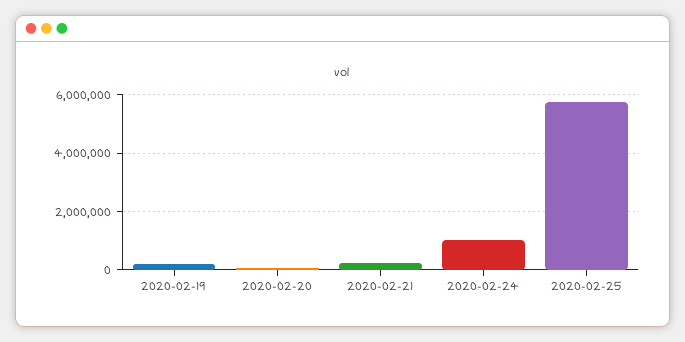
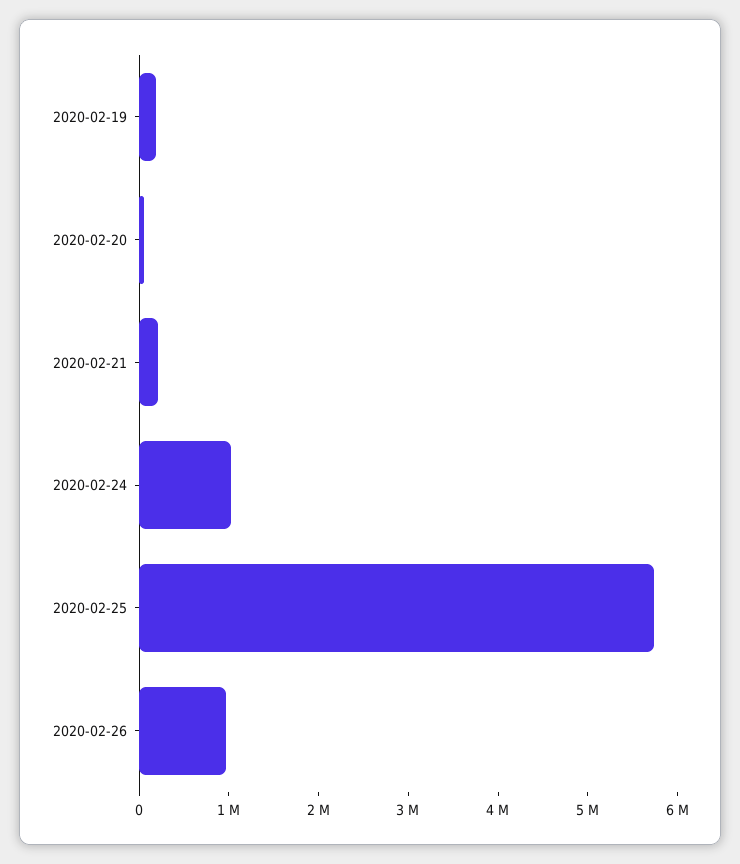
2020-02-26: none -> 1000000

